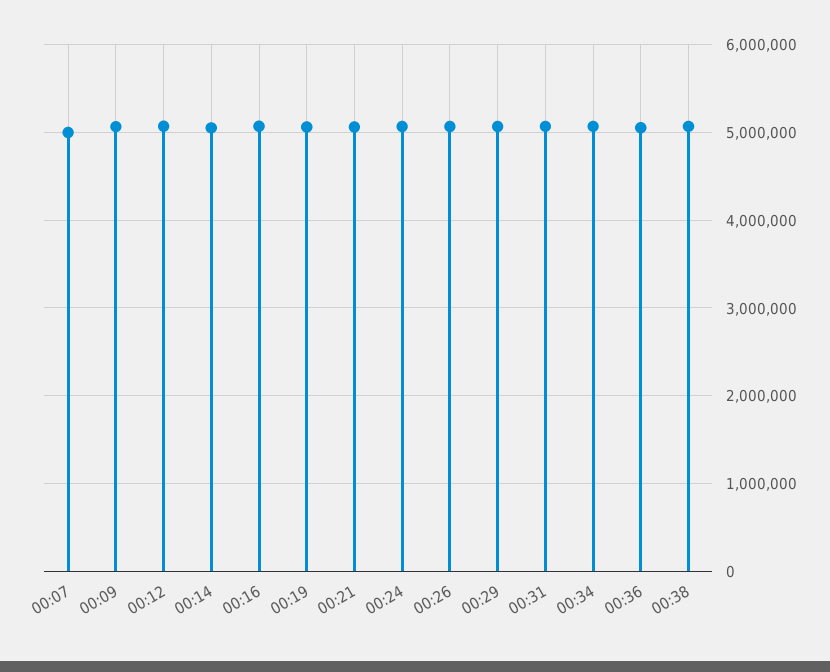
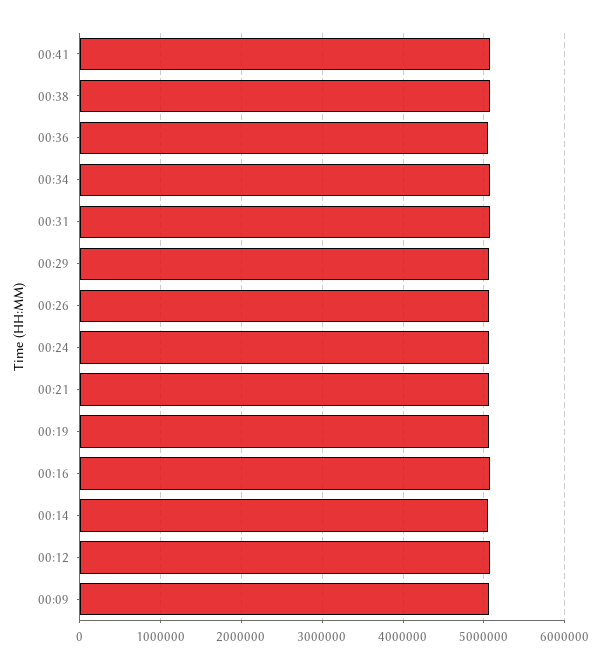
00:07: 5000000 -> none
00:41: none -> 5100000

